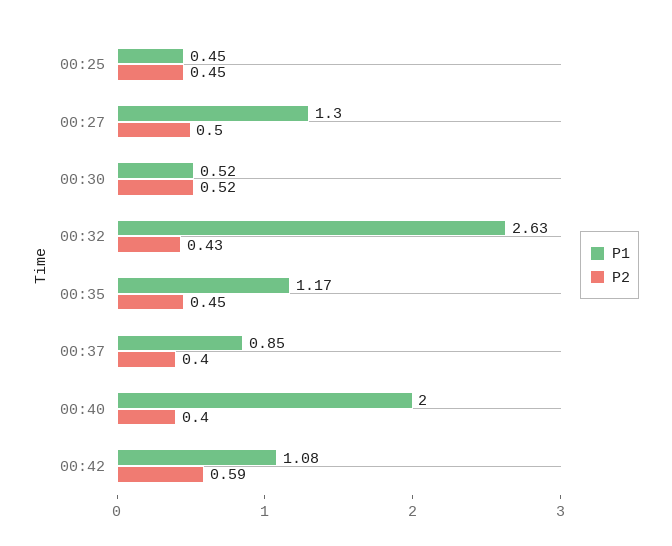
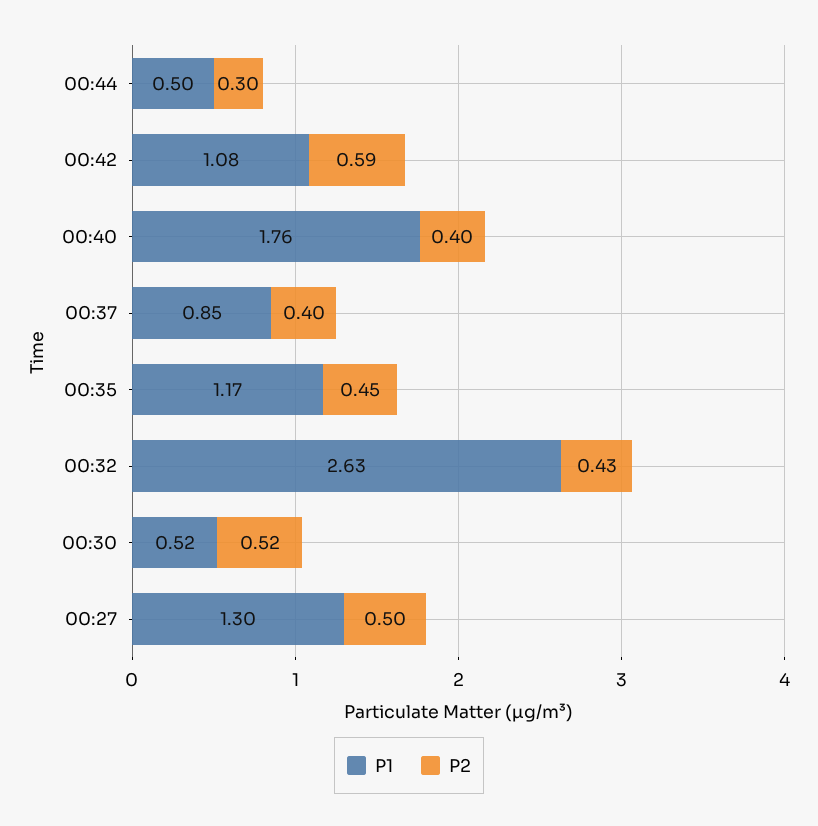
P1, 00:25: 0.45 -> none
P2, 00:25: 0.45 -> none
P1, 00:40: 2 -> 1.76
P1, 00:44: none -> 0.5
P2, 00:44: none -> 0.3

